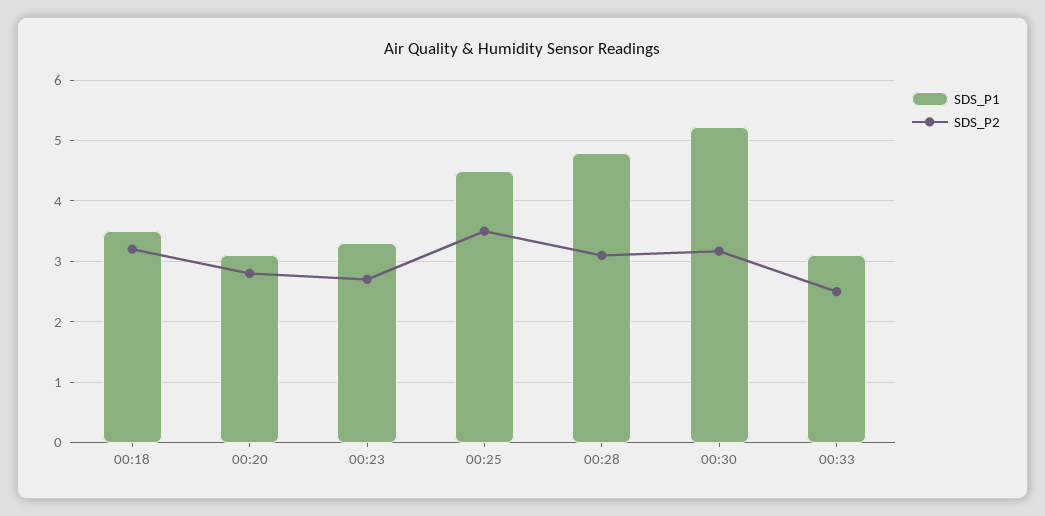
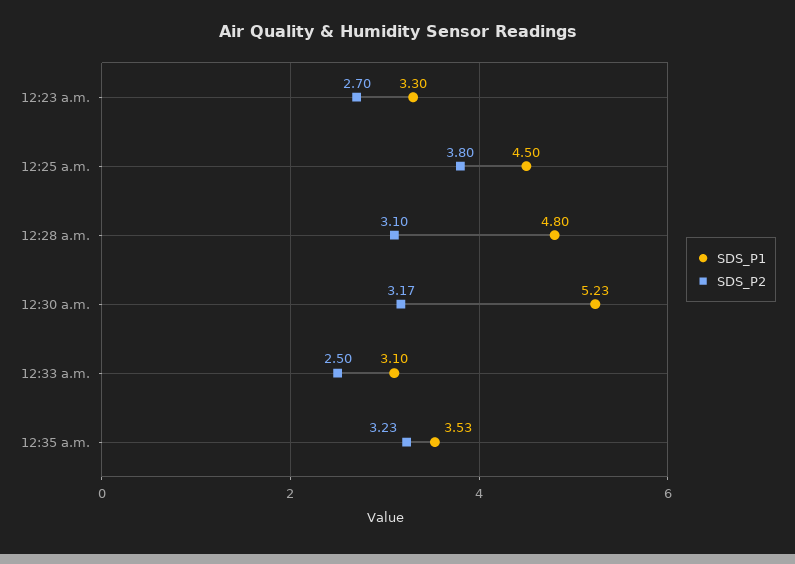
SDS_P1, 00:18: 3.5 -> none
SDS_P2, 00:18: 3.2 -> none
SDS_P1, 00:20: 3.1 -> none
SDS_P2, 00:20: 2.8 -> none
SDS_P2, 00:25: 3.5 -> 3.8
SDS_P1, 12:35 a.m.: none -> 3.53
SDS_P2, 12:35 a.m.: none -> 3.23

